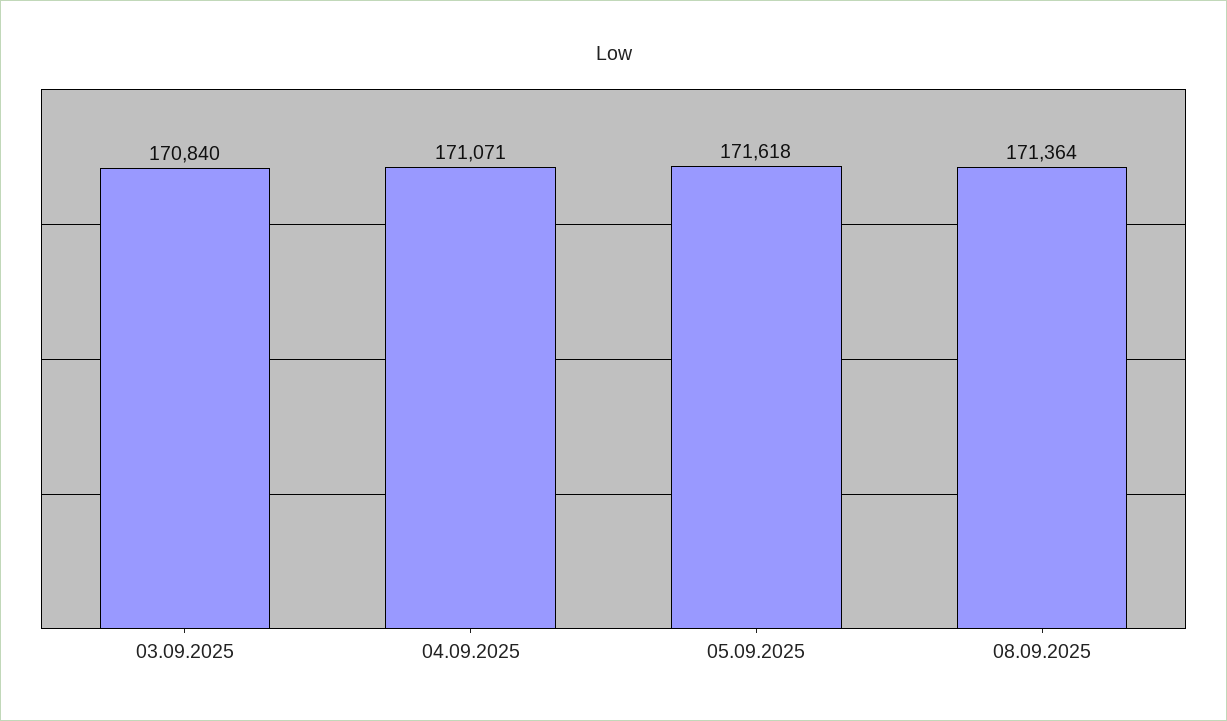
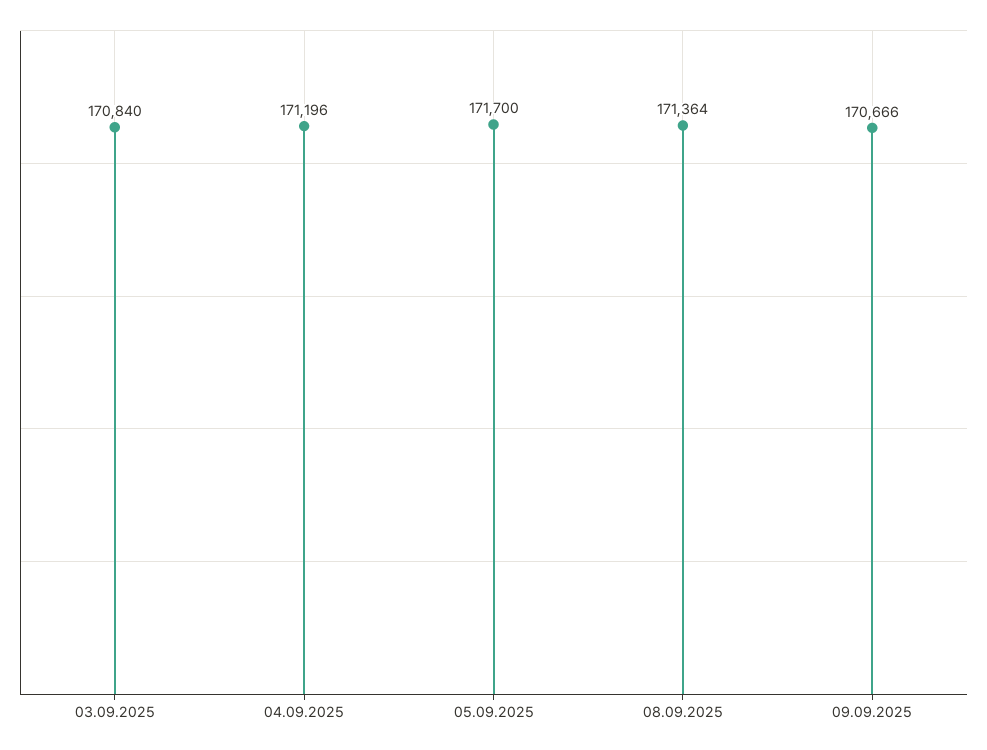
04.09.2025: 171071 -> 171196
05.09.2025: 171618 -> 171700
09.09.2025: none -> 170666

